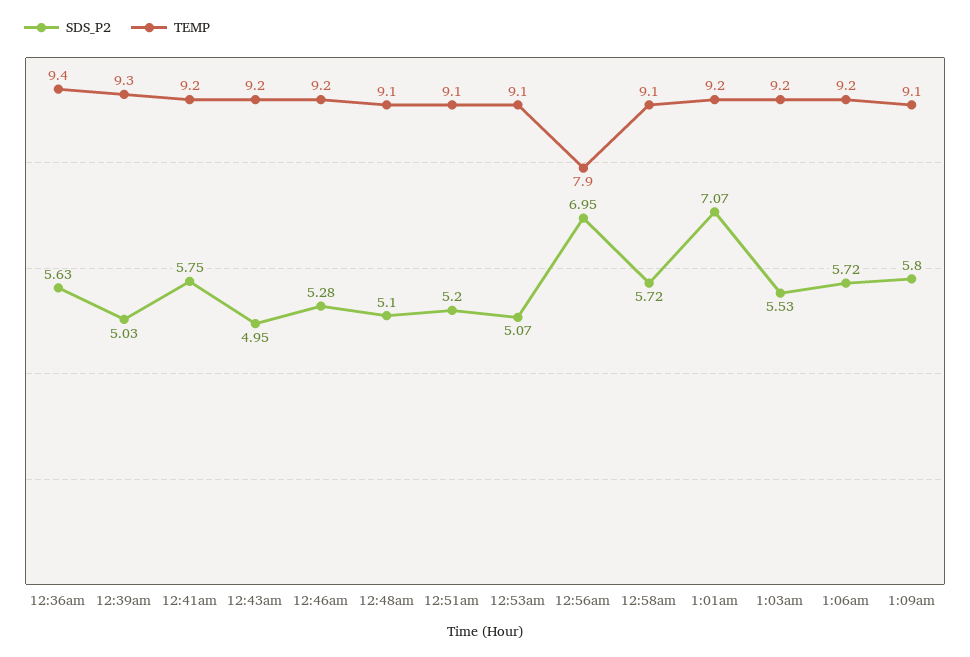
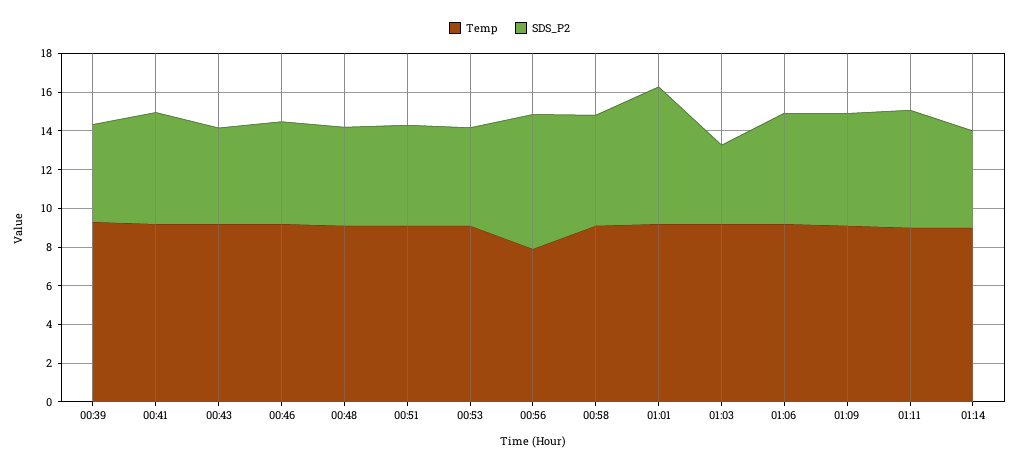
SDS_P2, 12:36am: 5.63 -> none
TEMP, 12:36am: 9.4 -> none
SDS_P2, 1:03am: 5.53 -> 4
TEMP, 01:11: none -> 9
SDS_P2, 01:11: none -> 6
TEMP, 01:14: none -> 9
SDS_P2, 01:14: none -> 5

